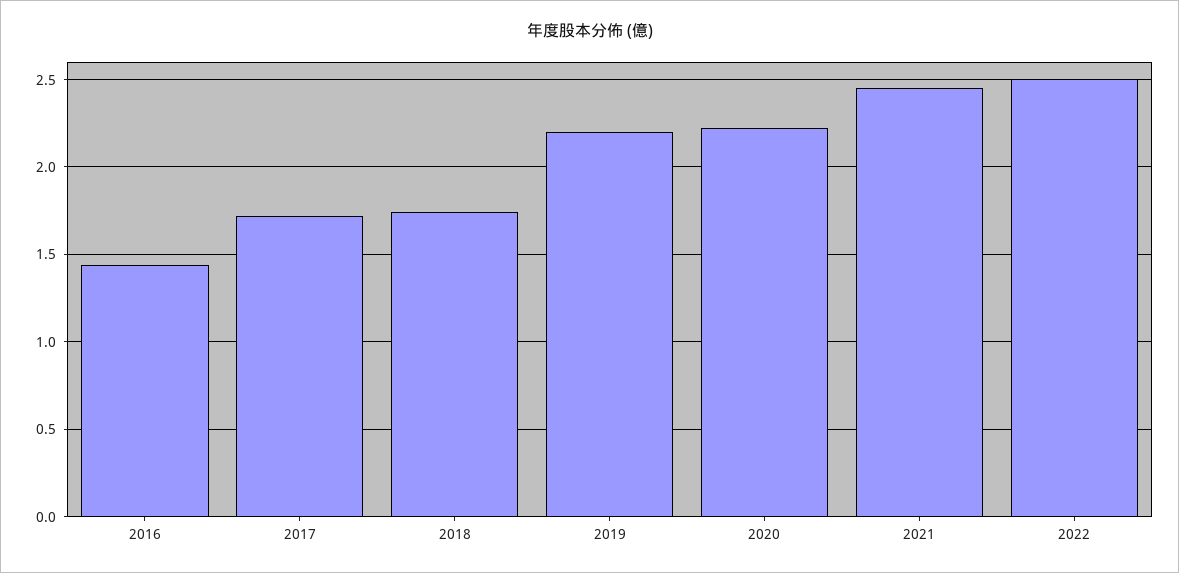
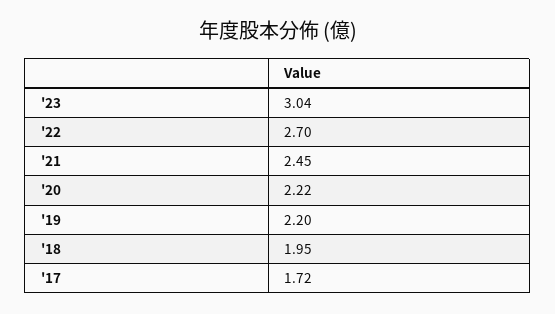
2016: 1.45 -> none
2018: 1.75 -> 1.95
2022: 2.5 -> 2.7
'23: none -> 3.04

